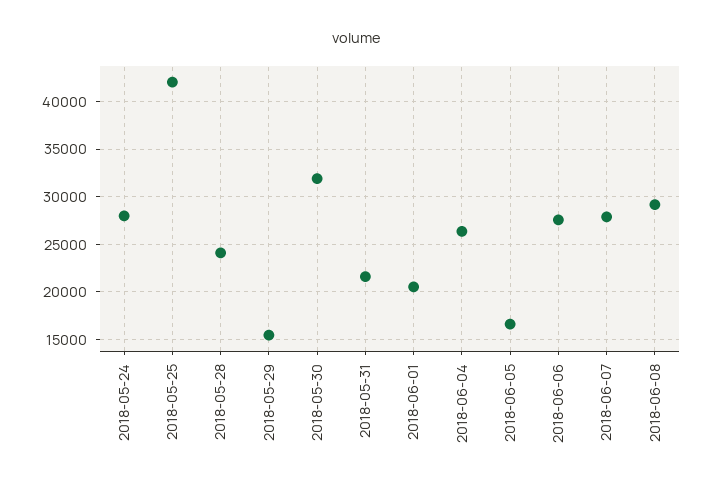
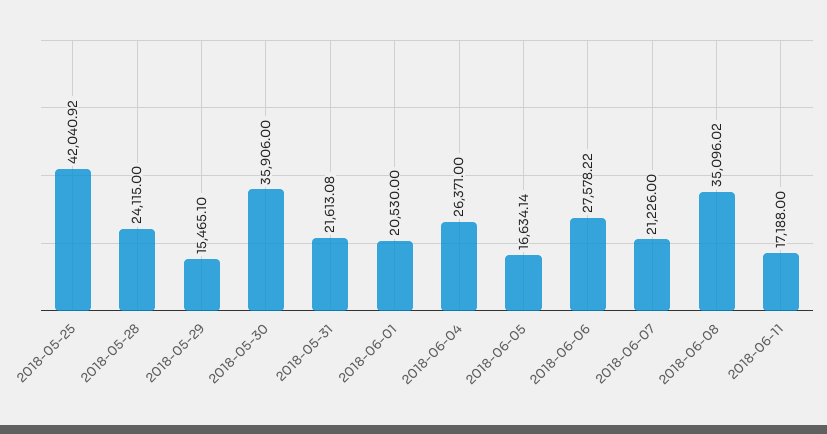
2018-05-24: 28000 -> none
2018-05-30: 32000 -> 35906
2018-06-07: 28000 -> 21226
2018-06-08: 29000 -> 35096.02
2018-06-11: none -> 17188

